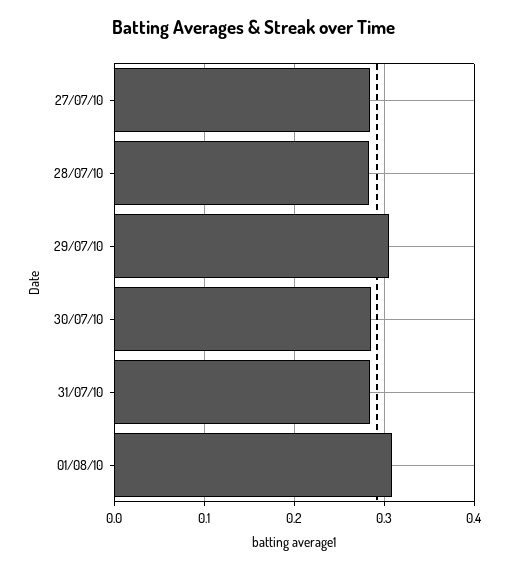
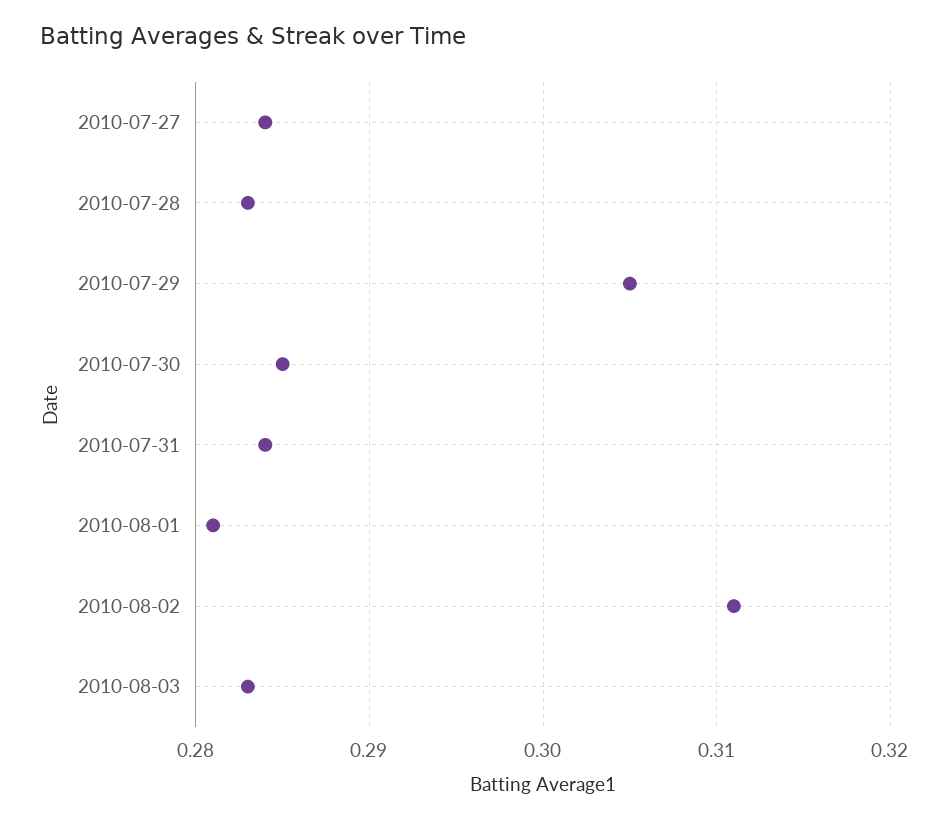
01/08/10: 0.31 -> 0.281
2010-08-02: none -> 0.311
2010-08-03: none -> 0.283

